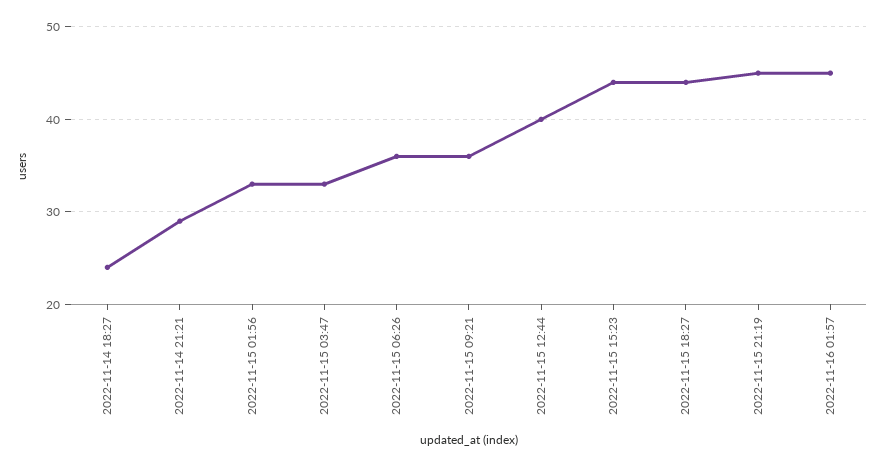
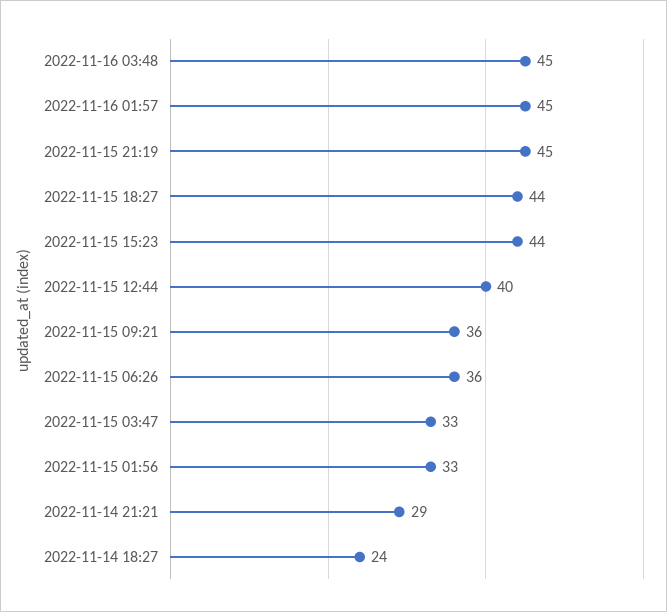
2022-11-16 03:48: none -> 45

